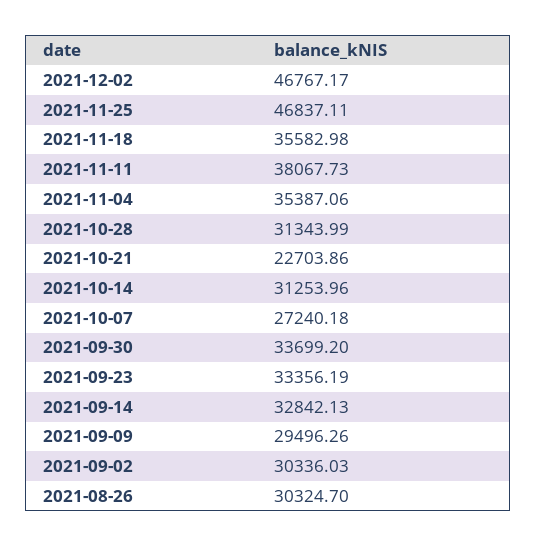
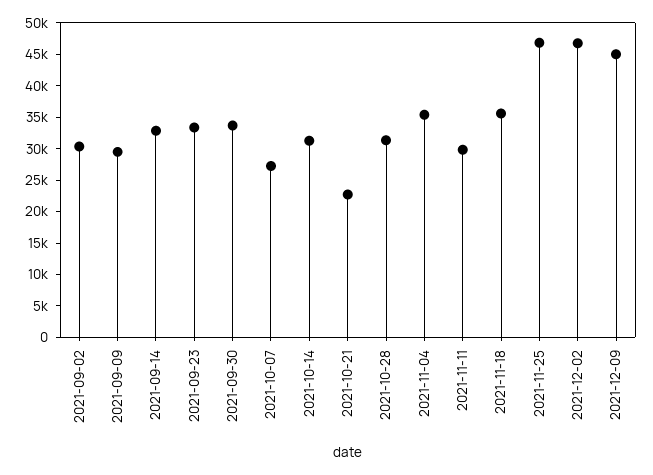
2021-11-11: 38067.73 -> 30000
2021-08-26: 30324.7 -> none
2021-12-09: none -> 45000

